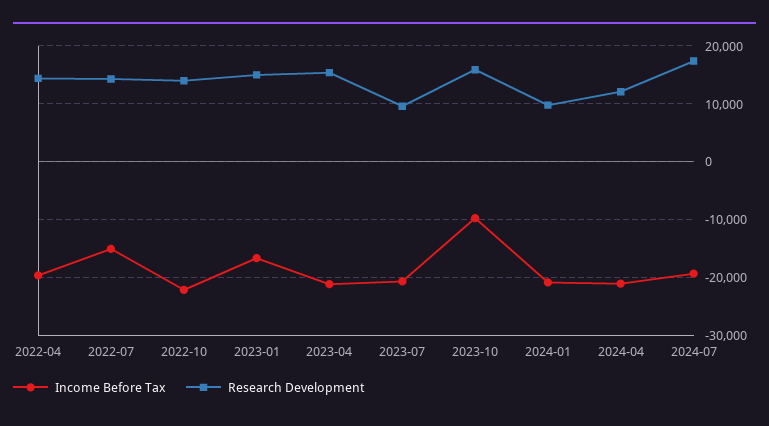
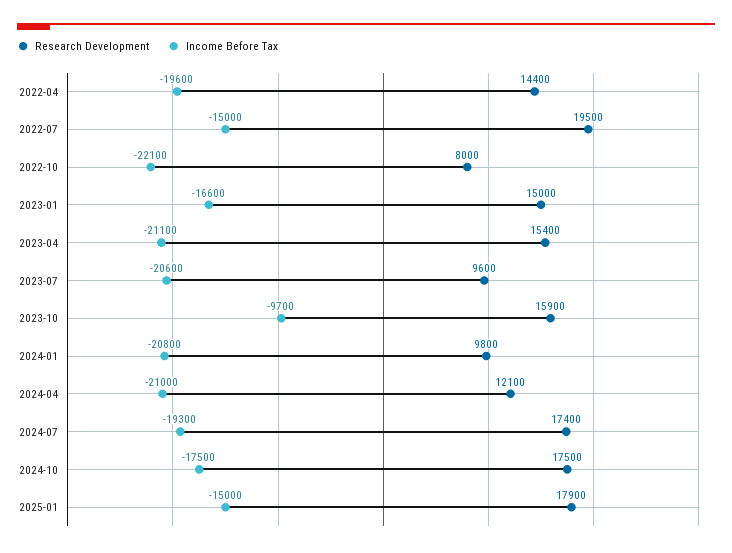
Research Development, 2022-07: 14000 -> 19500
Research Development, 2022-10: 14000 -> 8000
Research Development, 2024-10: none -> 17500
Income Before Tax, 2024-10: none -> -17500
Research Development, 2025-01: none -> 17900
Income Before Tax, 2025-01: none -> -15000

